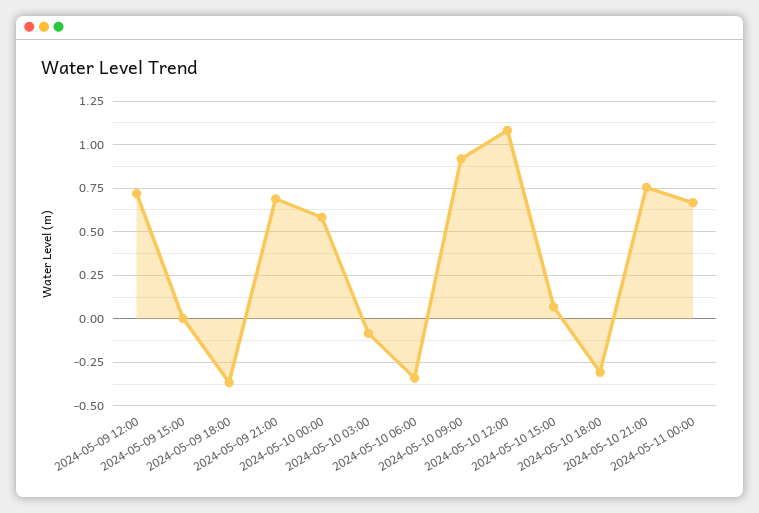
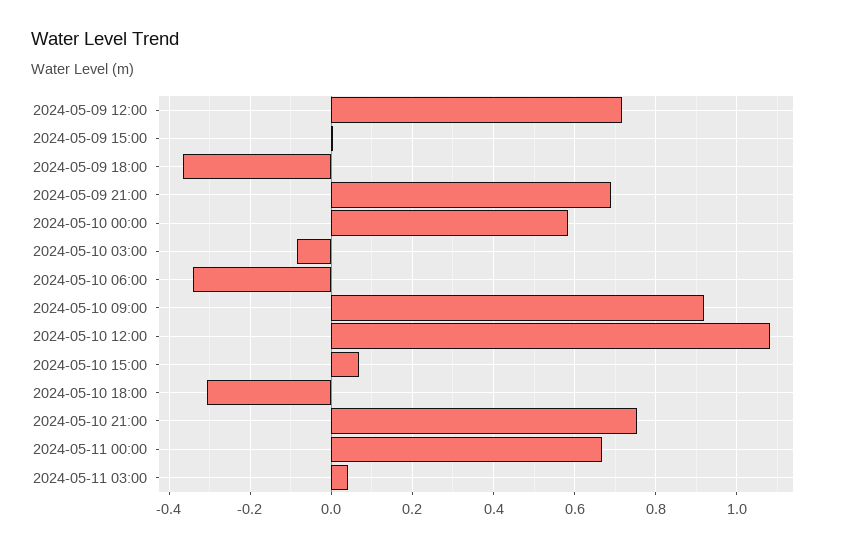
2024-05-11 03:00: none -> 0.04

